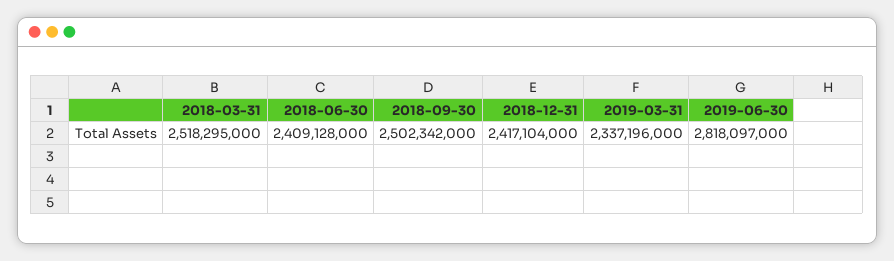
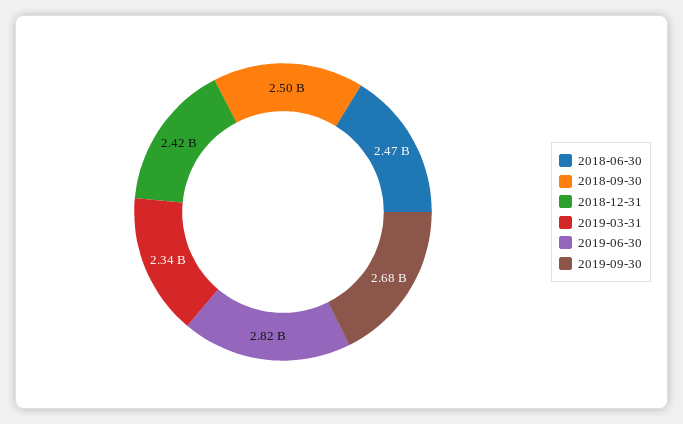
2018-03-31: 2518295000 -> none
2018-06-30: 2409128000 -> 2470000000
2019-09-30: none -> 2680000000

